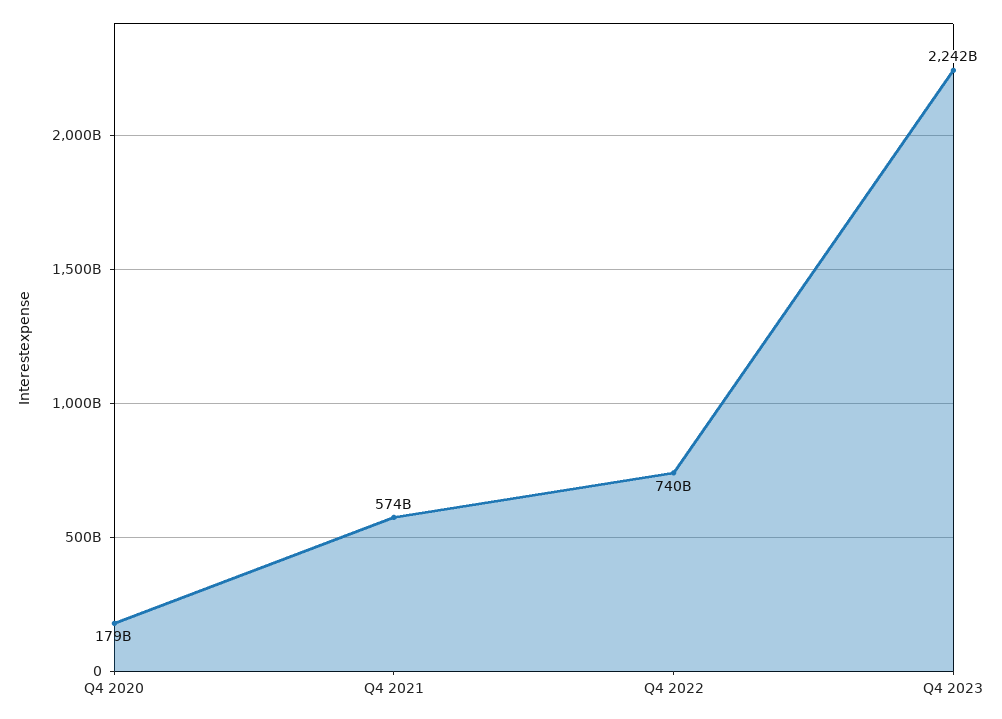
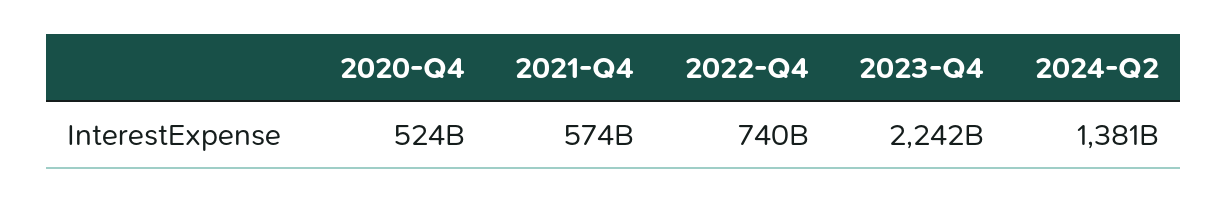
Q4 2020: 179000000000 -> 524000000000
2024-Q2: none -> 1381000000000

